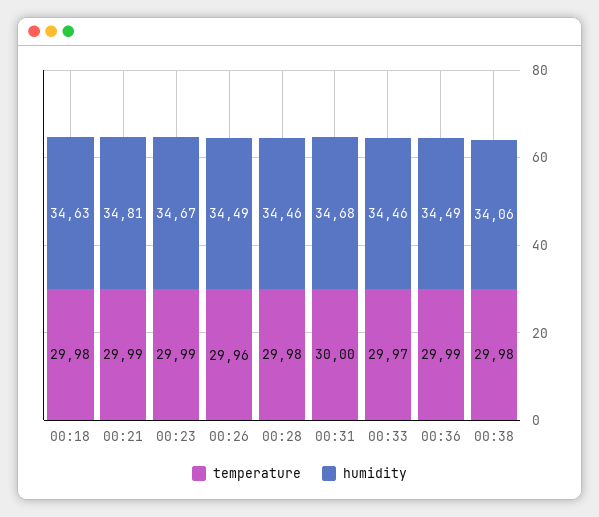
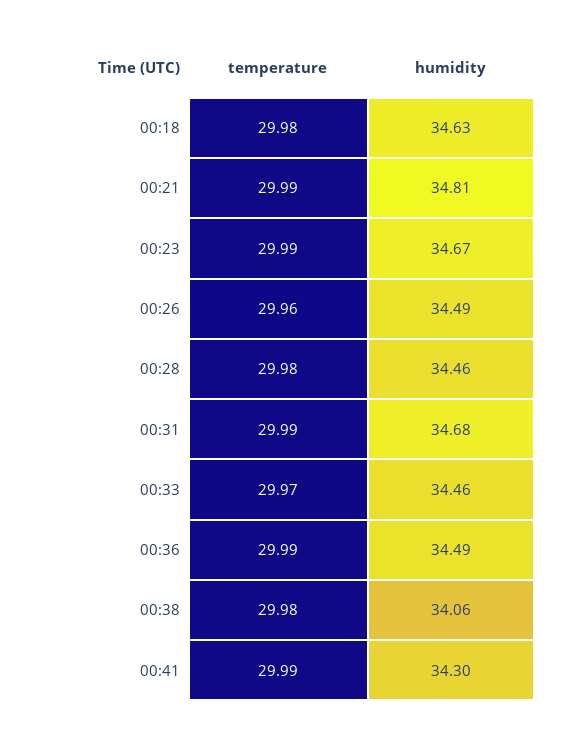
temperature, 00:31: 30 -> 29.99
temperature, 00:41: none -> 29.99
humidity, 00:41: none -> 34.3

